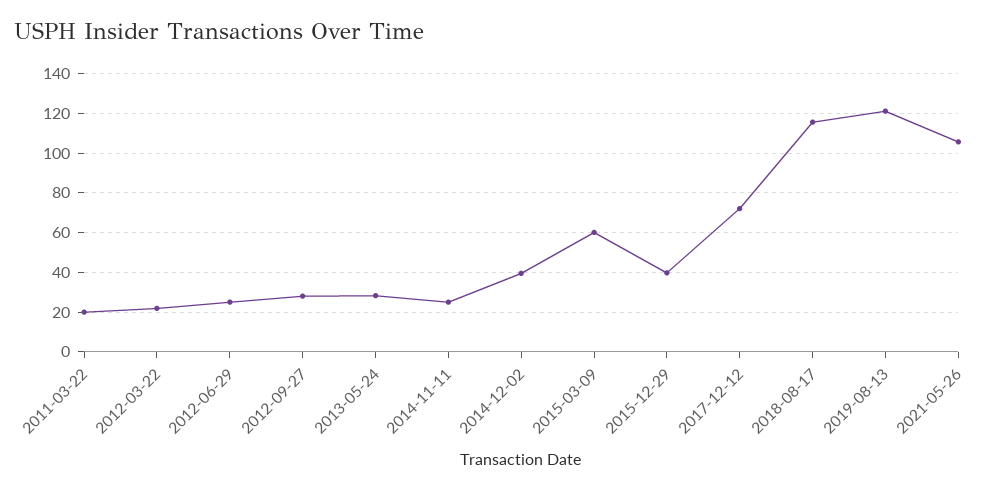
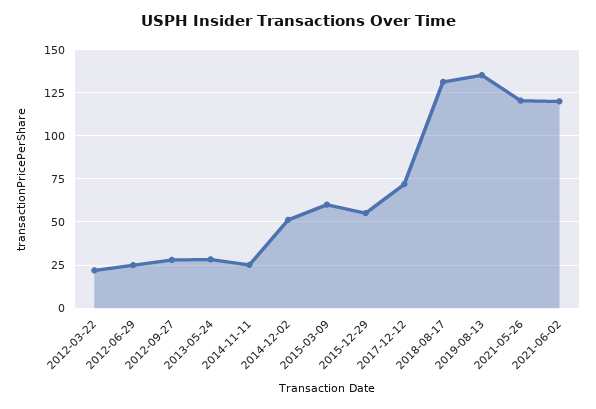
2011-03-22: 20 -> none
2014-12-02: 40 -> 50
2015-12-29: 40 -> 55
2018-08-17: 115 -> 130
2019-08-13: 120 -> 135
2021-05-26: 105 -> 120
2021-06-02: none -> 120

